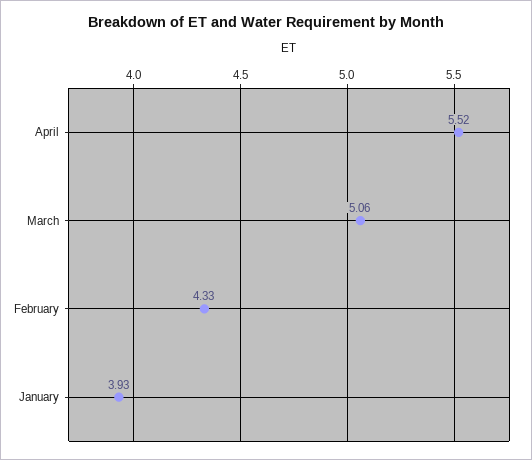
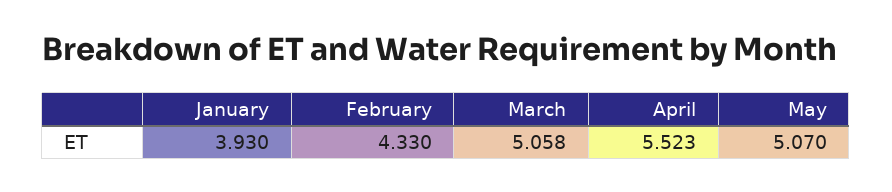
May: none -> 5.07

